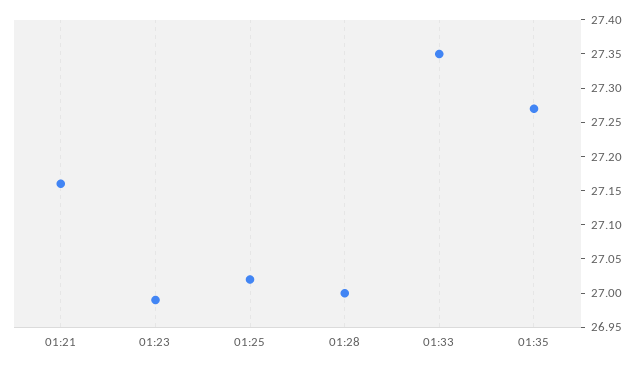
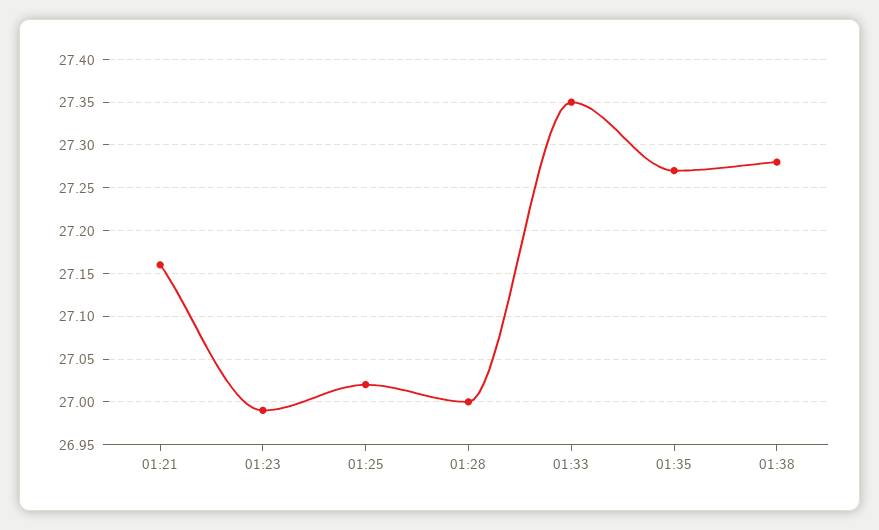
01:38: none -> 27.28

